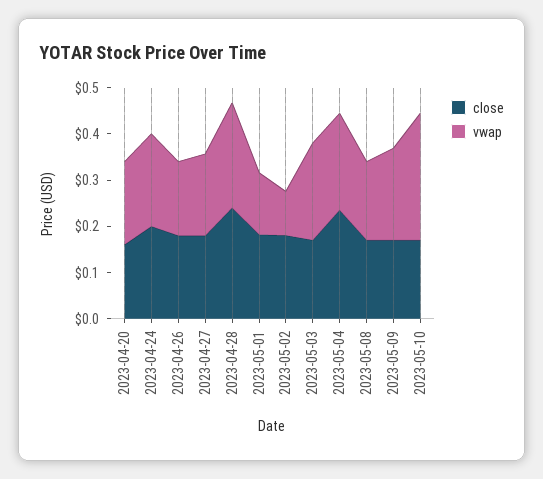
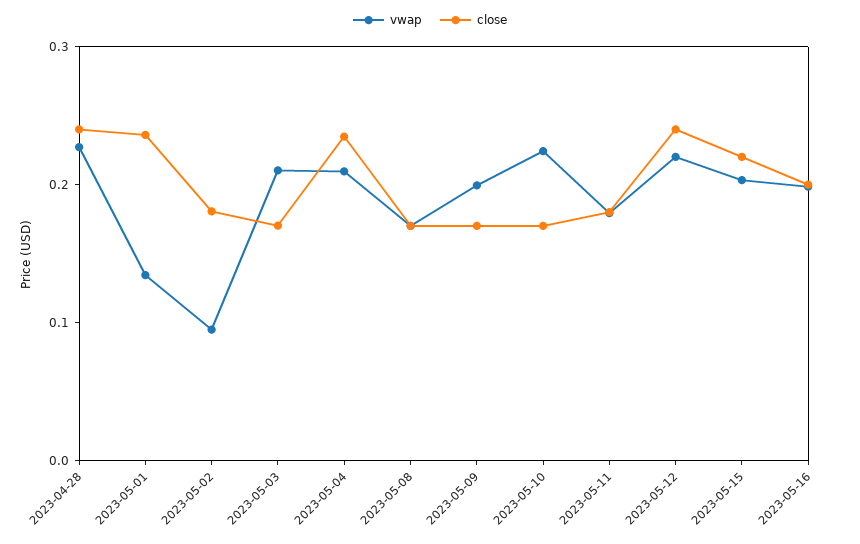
close, 2023-04-20: 0.16 -> none
vwap, 2023-04-20: 0.18 -> none
close, 2023-04-24: 0.2 -> none
vwap, 2023-04-24: 0.2 -> none
close, 2023-04-26: 0.18 -> none
vwap, 2023-04-26: 0.16 -> none
close, 2023-04-27: 0.18 -> none
vwap, 2023-04-27: 0.18 -> none
close, 2023-05-01: 0.18 -> 0.24
vwap, 2023-05-10: 0.28 -> 0.22
vwap, 2023-05-11: none -> 0.18
close, 2023-05-11: none -> 0.18
vwap, 2023-05-12: none -> 0.22
close, 2023-05-12: none -> 0.24
vwap, 2023-05-15: none -> 0.2
close, 2023-05-15: none -> 0.22
vwap, 2023-05-16: none -> 0.2
close, 2023-05-16: none -> 0.2

